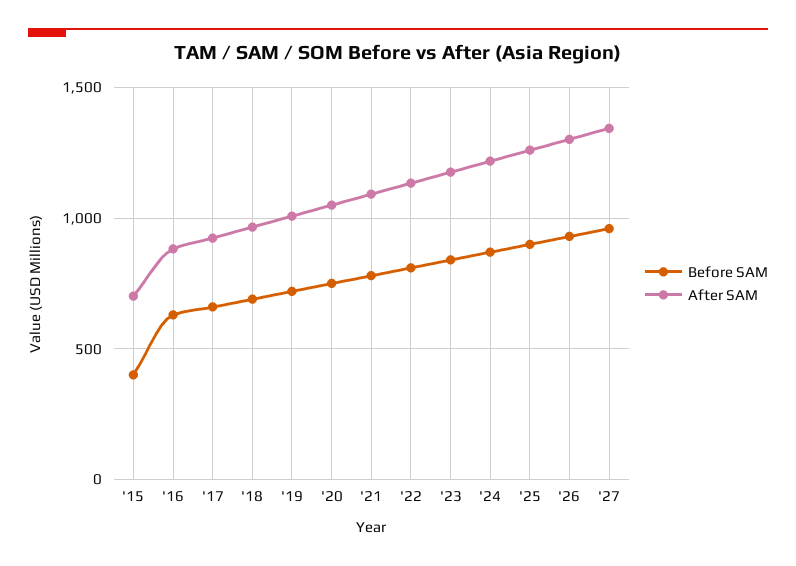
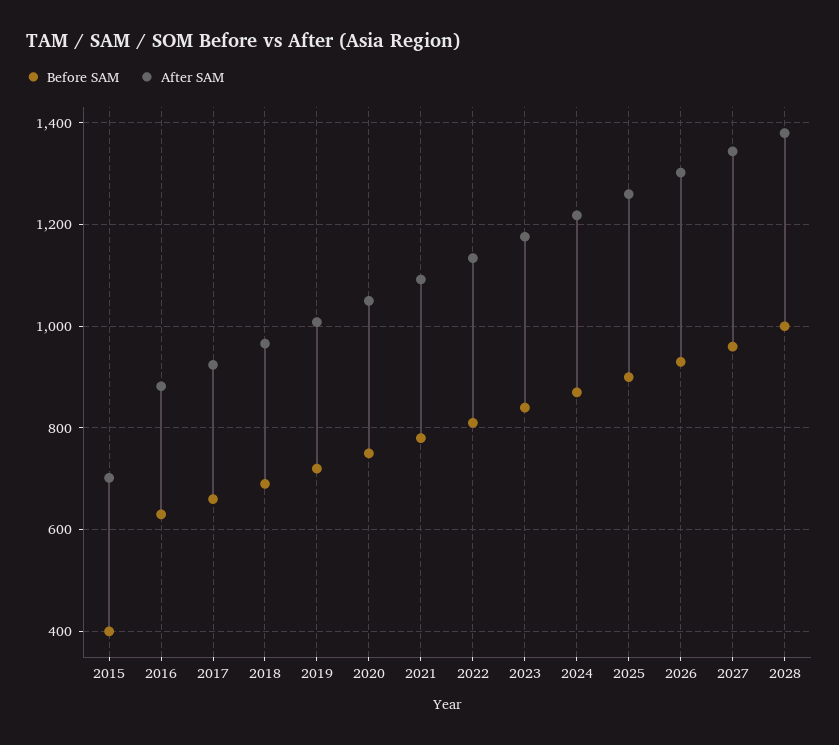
Before SAM, 2028: none -> 1000
After SAM, 2028: none -> 1380

